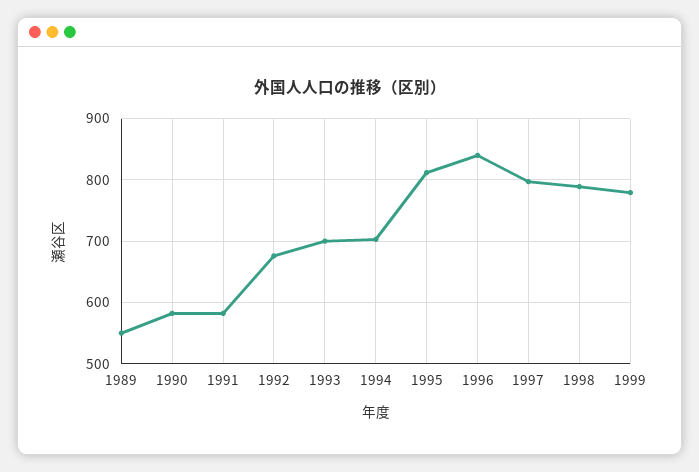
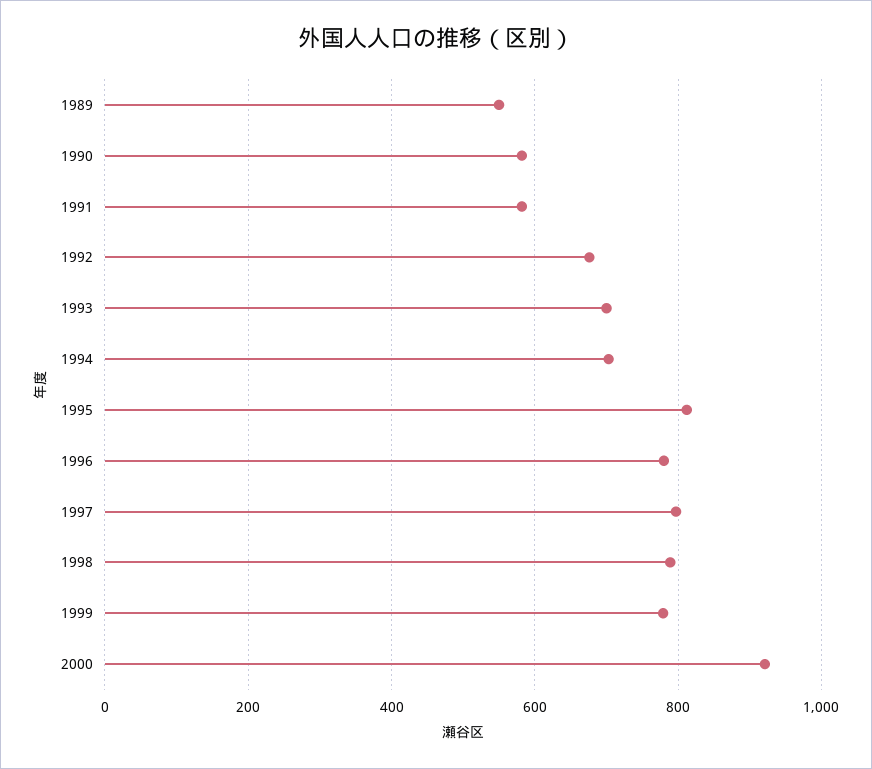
1996: 840 -> 780
2000: none -> 920

